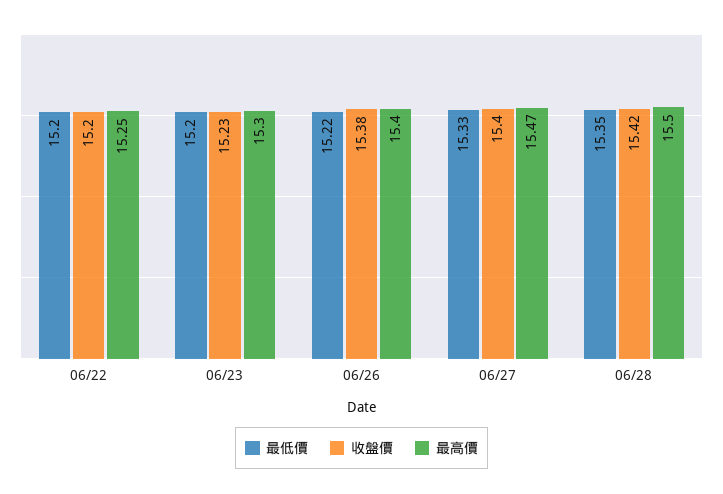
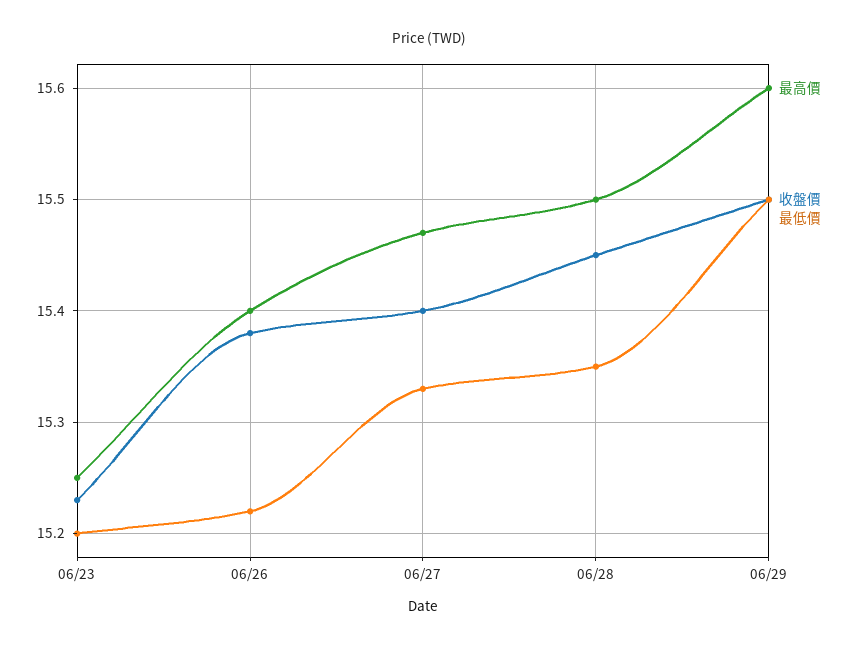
最低價, 06/22: 15.2 -> none
收盤價, 06/22: 15.2 -> none
最高價, 06/22: 15.25 -> none
最高價, 06/23: 15.3 -> 15.25
收盤價, 06/28: 15.42 -> 15.45
最高價, 06/29: none -> 15.6
收盤價, 06/29: none -> 15.5
最低價, 06/29: none -> 15.5

